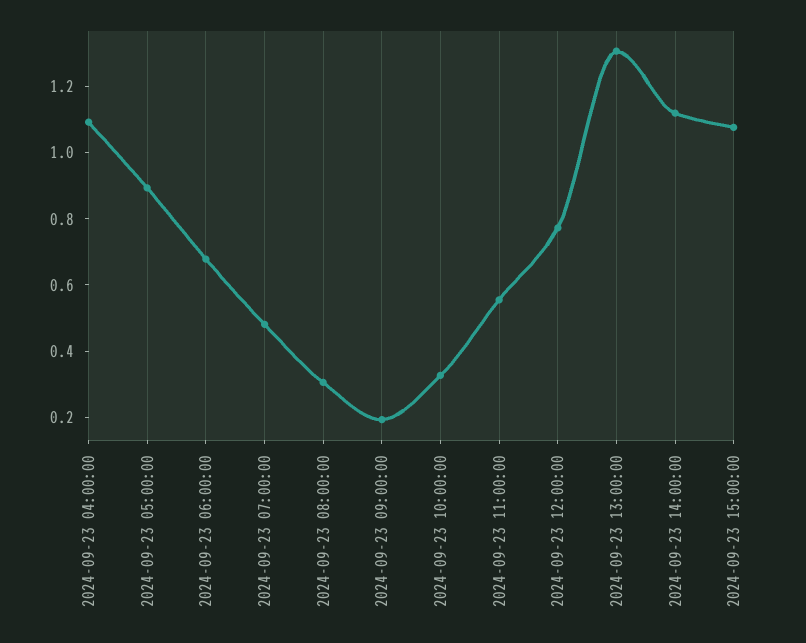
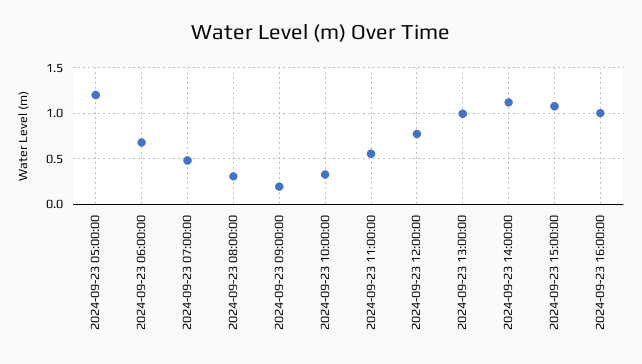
2024-09-23 04:00:00: 1.1 -> none
2024-09-23 05:00:00: 0.9 -> 1.2
2024-09-23 13:00:00: 1.3 -> 1
2024-09-23 16:00:00: none -> 1

